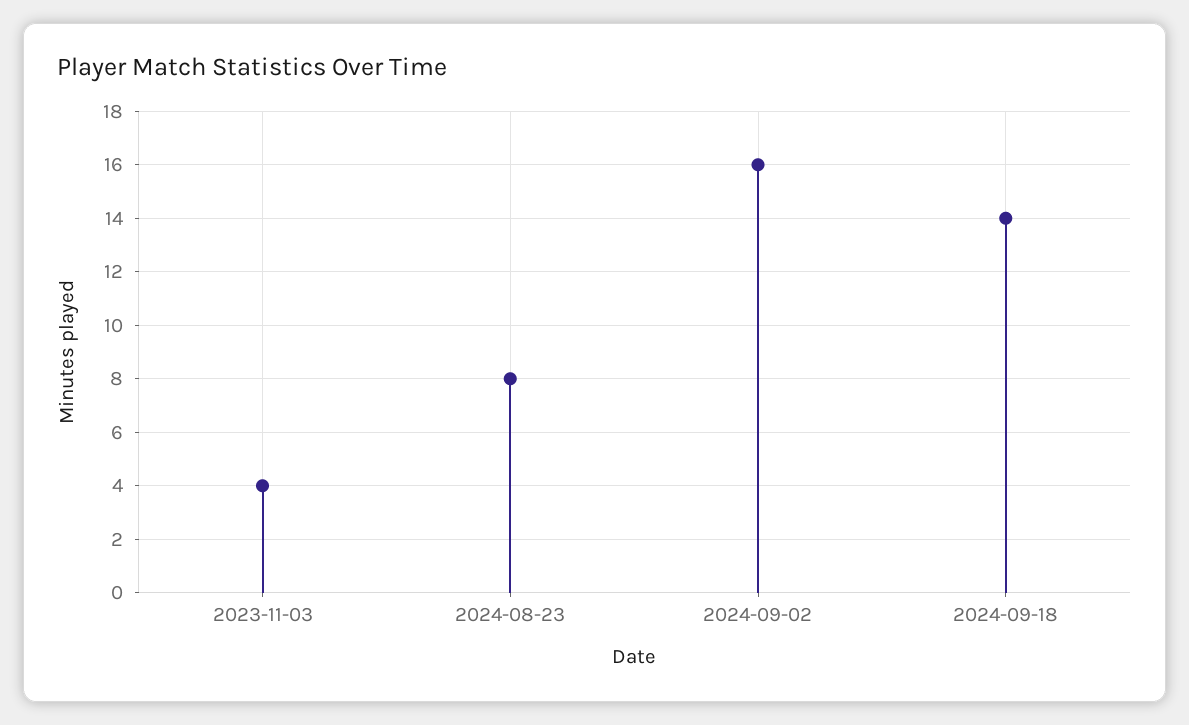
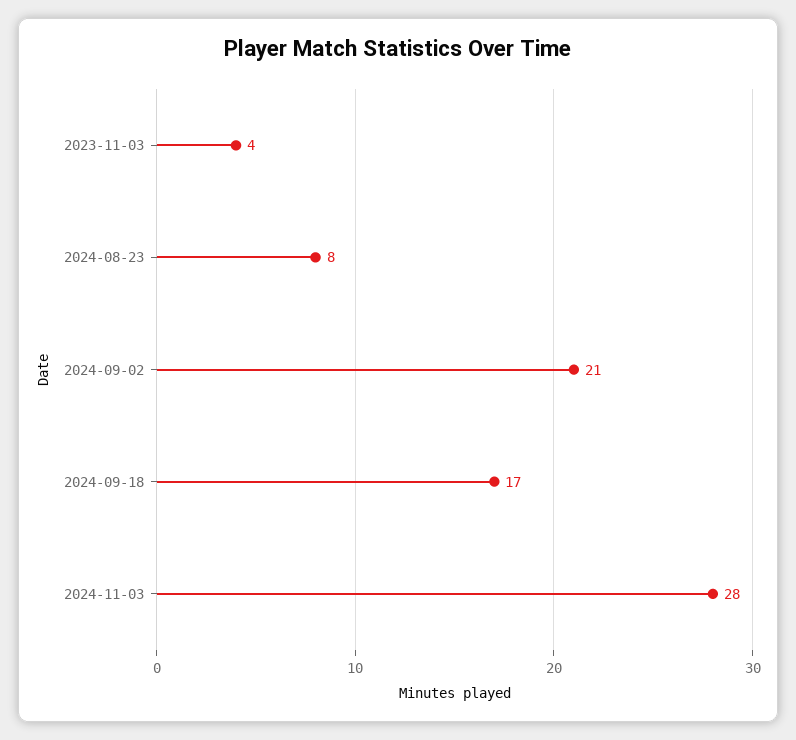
2024-09-02: 16 -> 21
2024-09-18: 14 -> 17
2024-11-03: none -> 28

